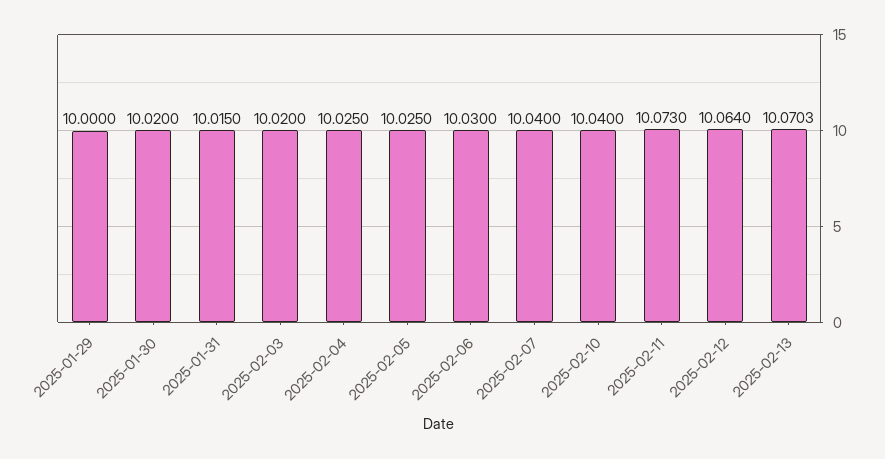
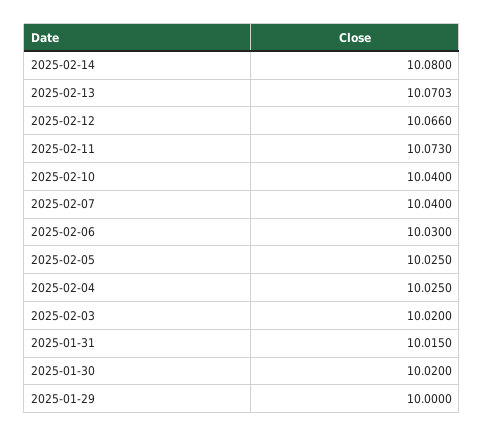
2025-02-12: 10.064 -> 10.066
2025-02-14: none -> 10.08

